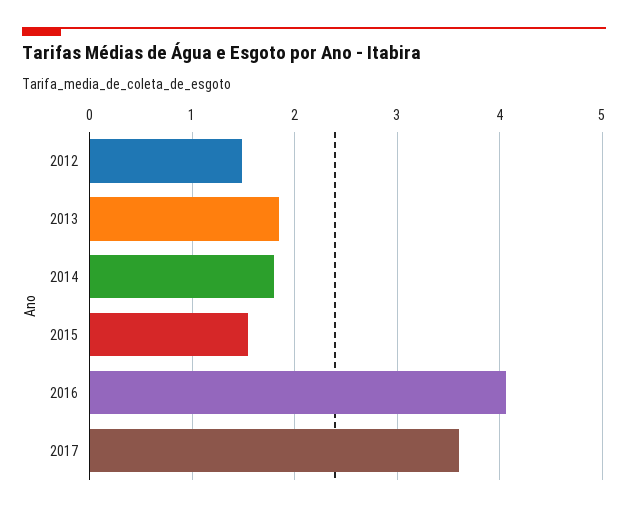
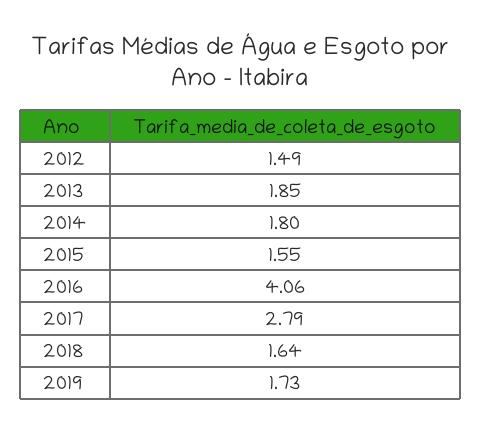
2017: 3.6 -> 2.79
2018: none -> 1.64
2019: none -> 1.73

